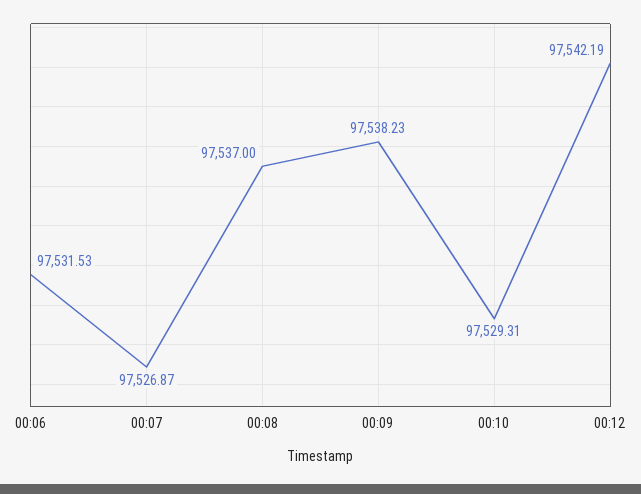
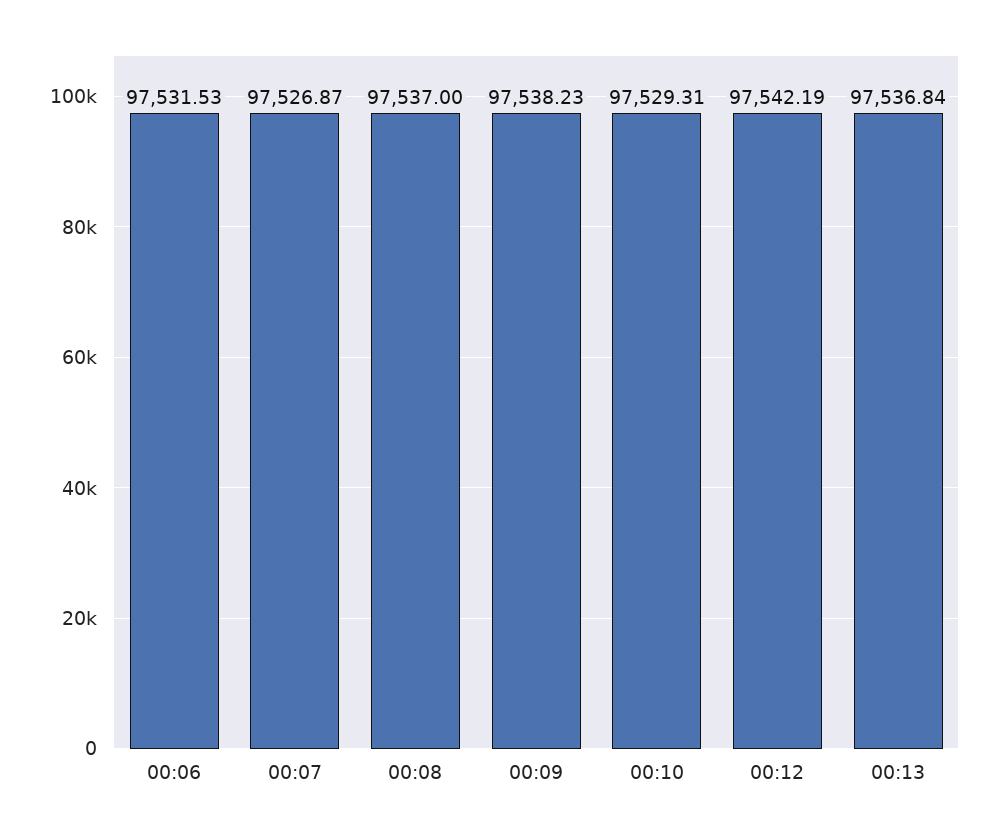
00:13: none -> 97536.84

